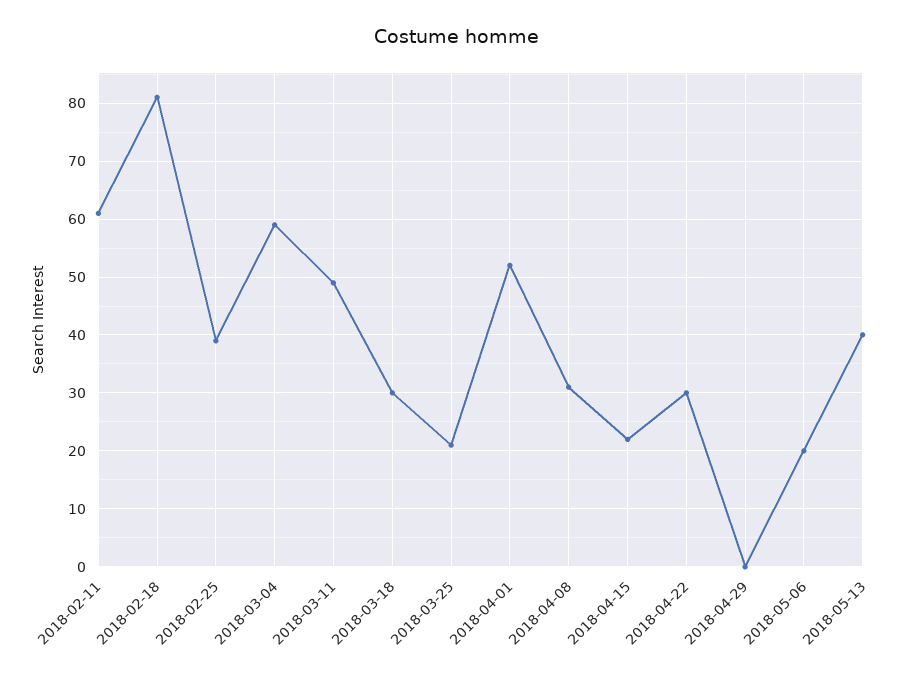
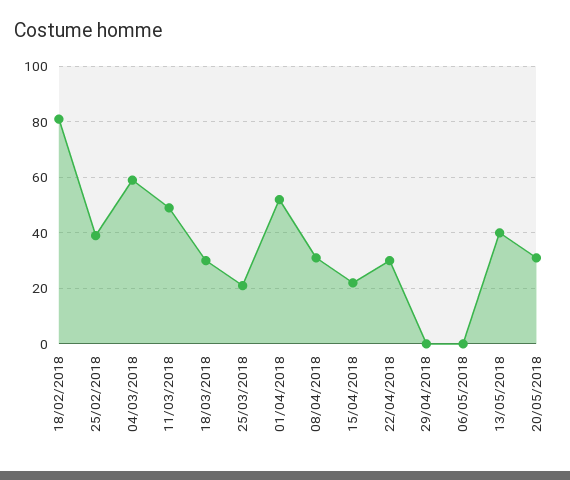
2018-02-11: 60 -> none
2018-05-06: 20 -> 0
20/05/2018: none -> 30

